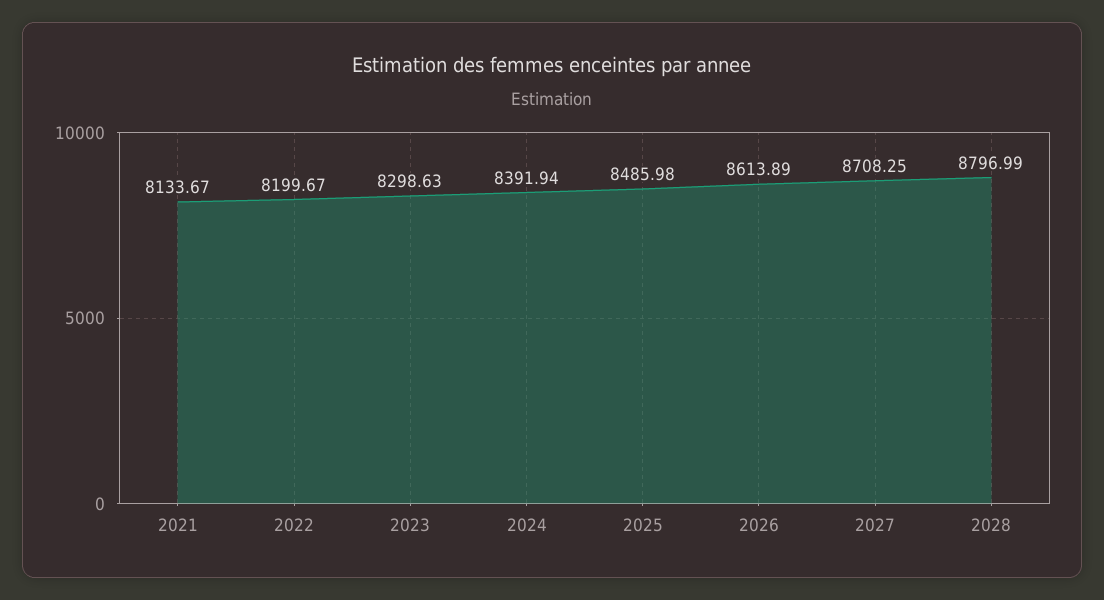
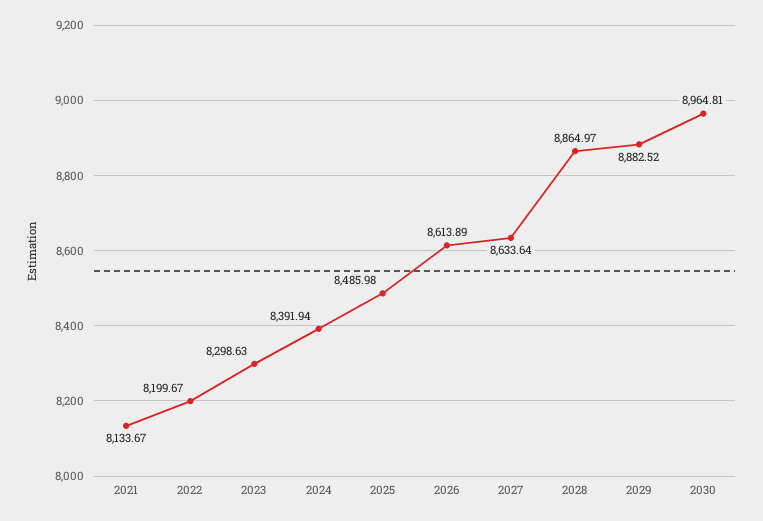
2027: 8708.25 -> 8633.64
2028: 8796.99 -> 8864.97
2029: none -> 8882.52
2030: none -> 8964.81

